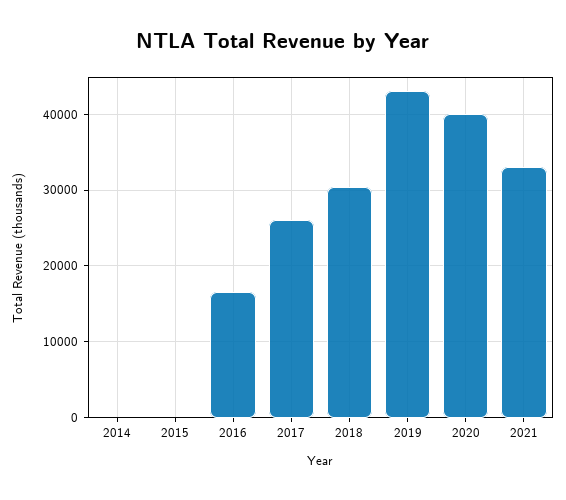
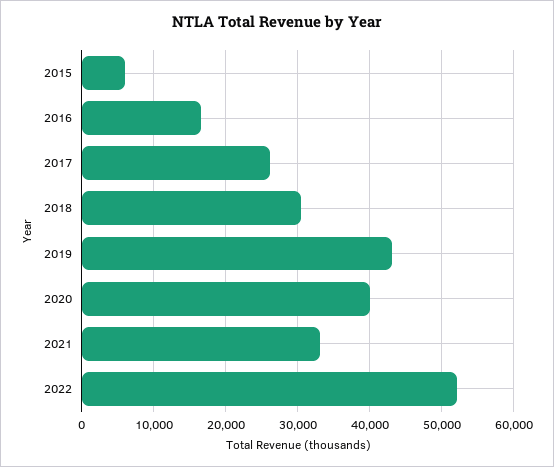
2014: 0 -> none
2015: 0 -> 6000
2022: none -> 52000

